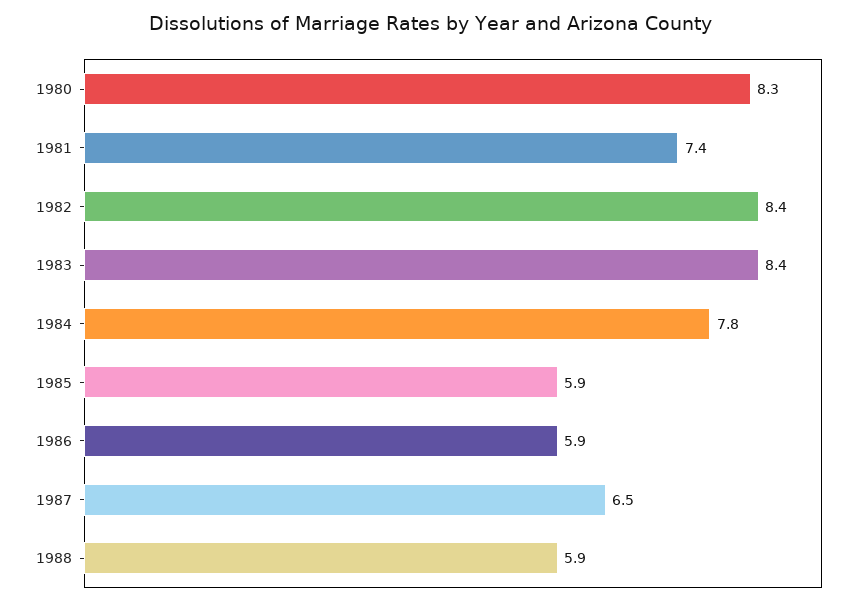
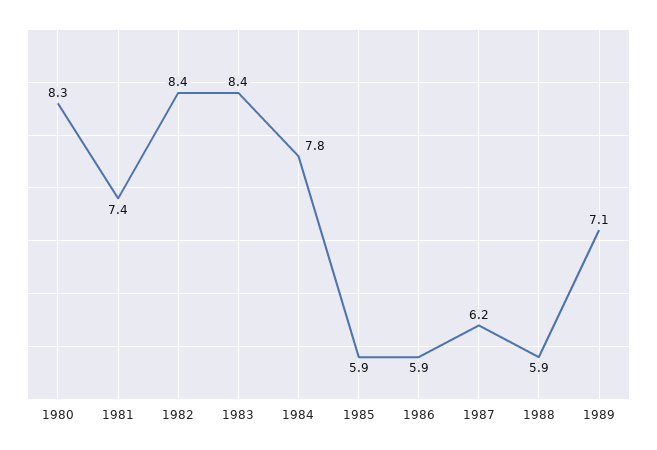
1987: 6.5 -> 6.2
1989: none -> 7.1

